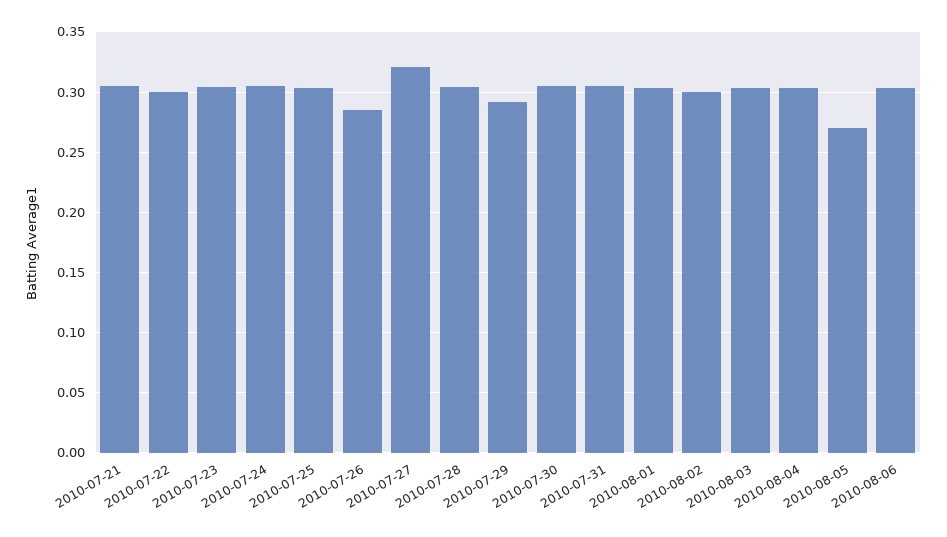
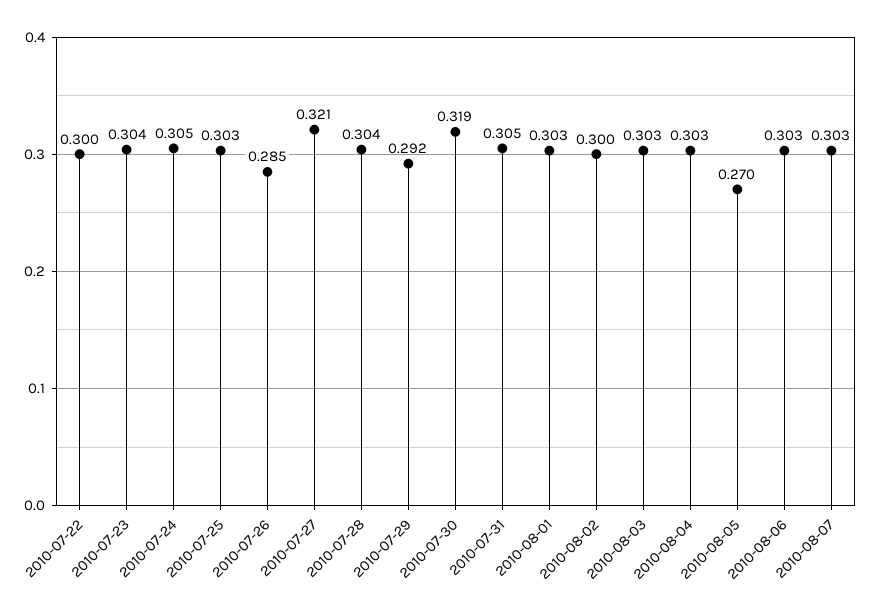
2010-07-21: 0.305 -> none
2010-07-30: 0.305 -> 0.319
2010-08-07: none -> 0.303

